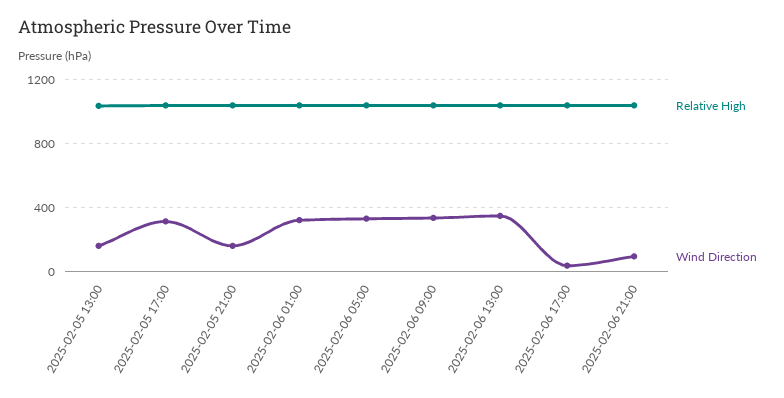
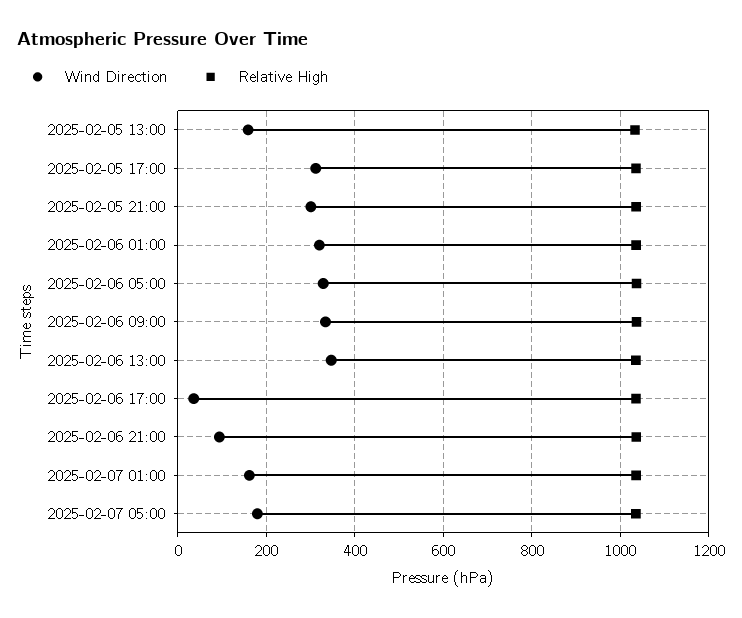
Wind Direction, 2025-02-05 21:00: 150 -> 300
Wind Direction, 2025-02-07 01:00: none -> 160
Relative High, 2025-02-07 01:00: none -> 1040
Wind Direction, 2025-02-07 05:00: none -> 180
Relative High, 2025-02-07 05:00: none -> 1040

